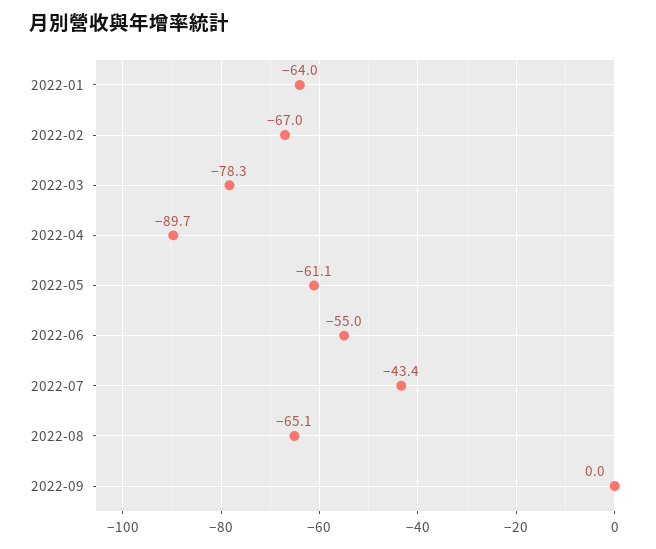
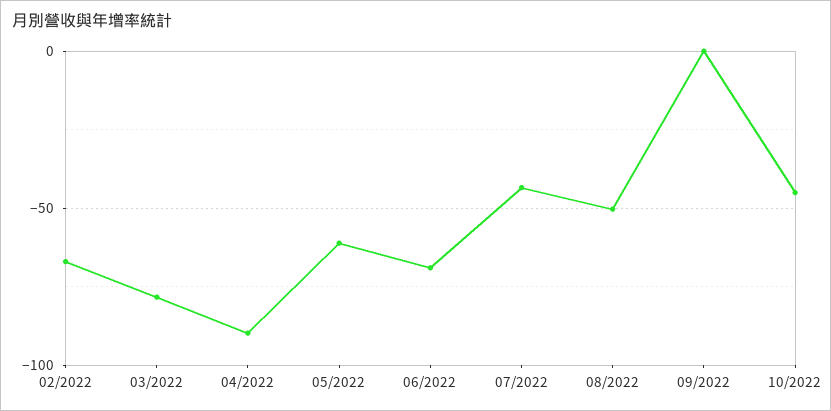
2022-01: -64 -> none
2022-06: -55 -> -70
2022-08: -65.1 -> -50
10/2022: none -> -45

